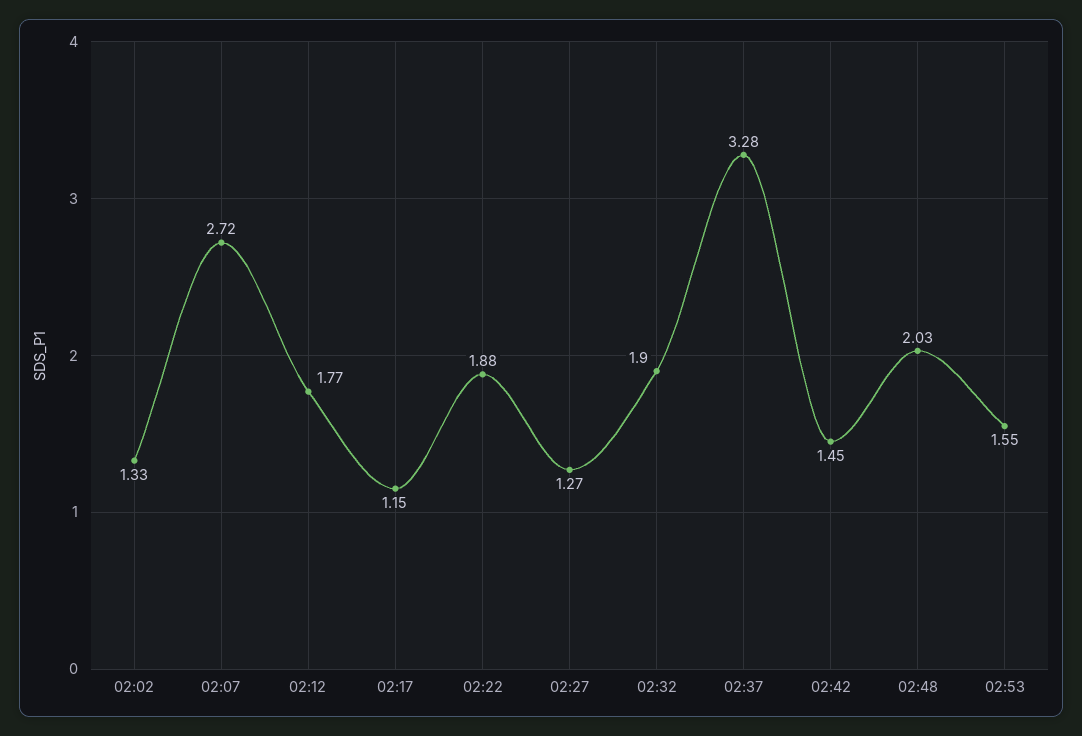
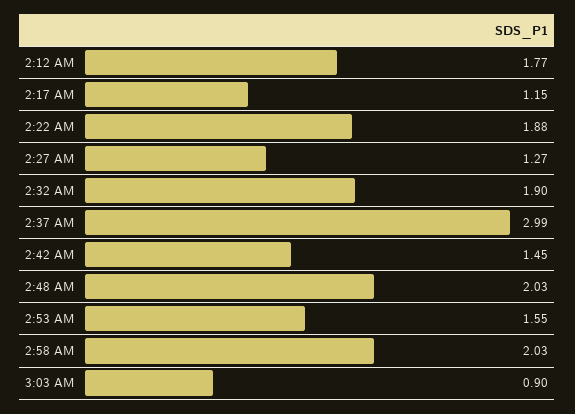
02:02: 1.33 -> none
02:07: 2.72 -> none
02:37: 3.28 -> 2.99
2:58 AM: none -> 2.03
3:03 AM: none -> 0.9

